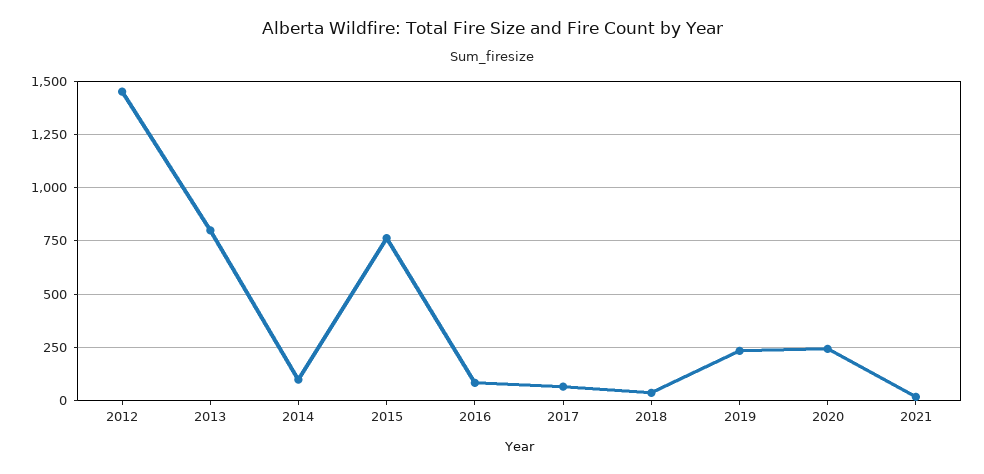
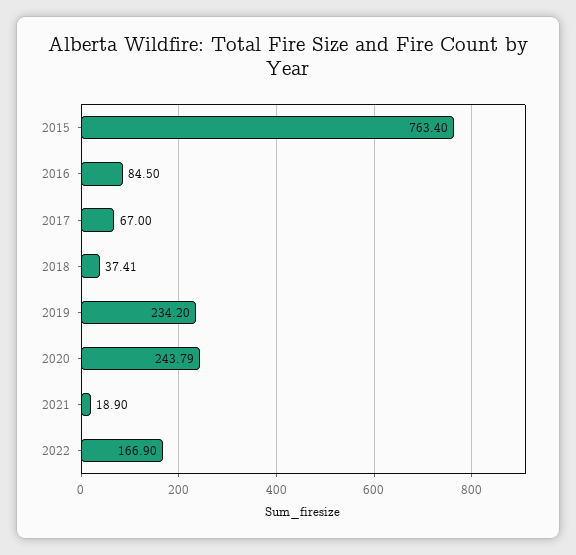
2012: 1450 -> none
2013: 800 -> none
2014: 100 -> none
2022: none -> 166.9

